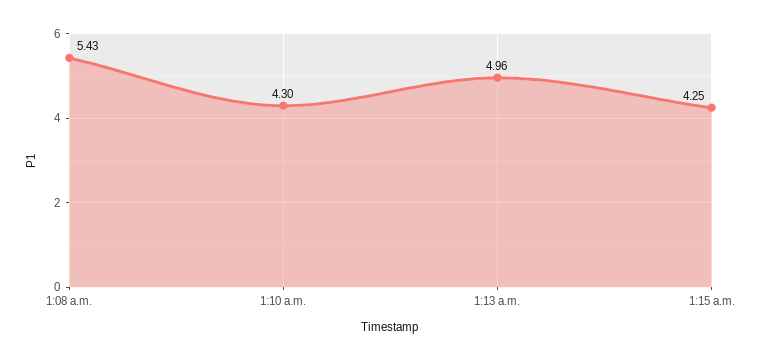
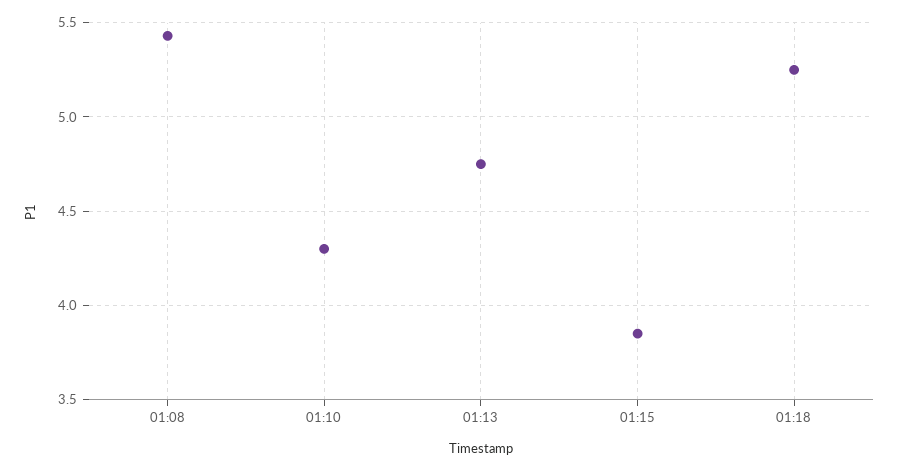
1:13 a.m.: 4.96 -> 4.75
1:15 a.m.: 4.25 -> 3.85
01:18: none -> 5.25

